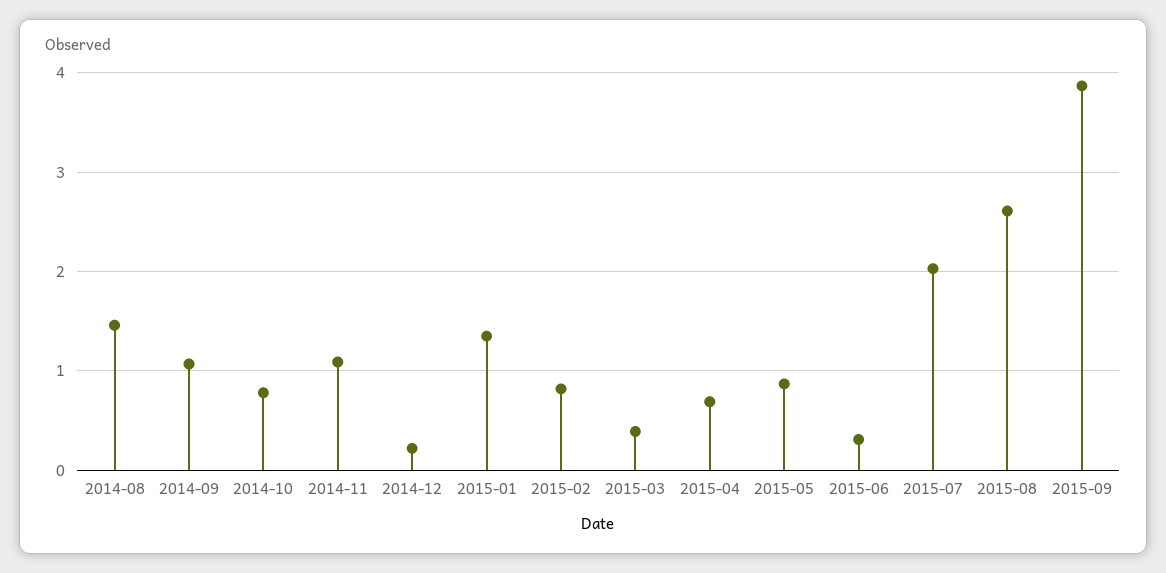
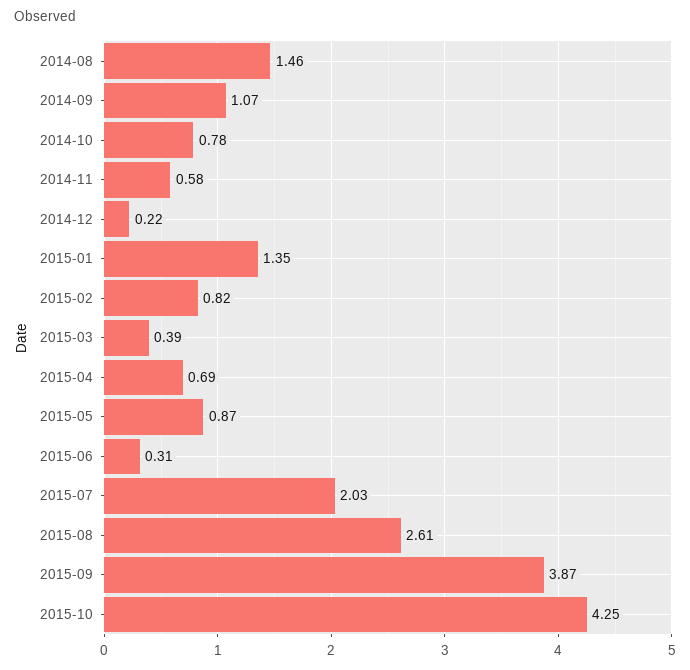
2014-11: 1.1 -> 0.58
2015-10: none -> 4.25

